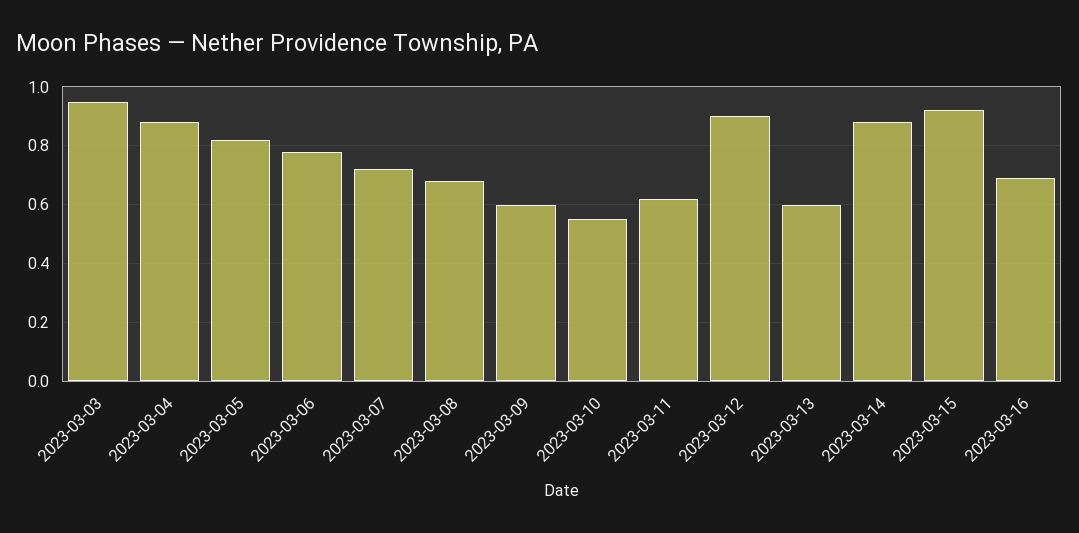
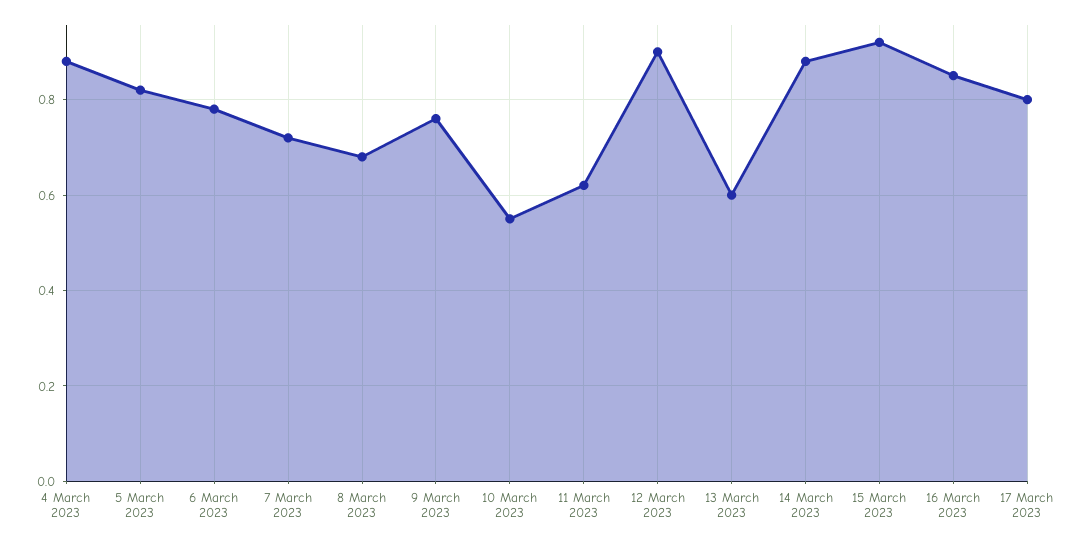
2023-03-03: 0.95 -> none
2023-03-09: 0.6 -> 0.75
2023-03-16: 0.7 -> 0.85
17 March 2023: none -> 0.8

